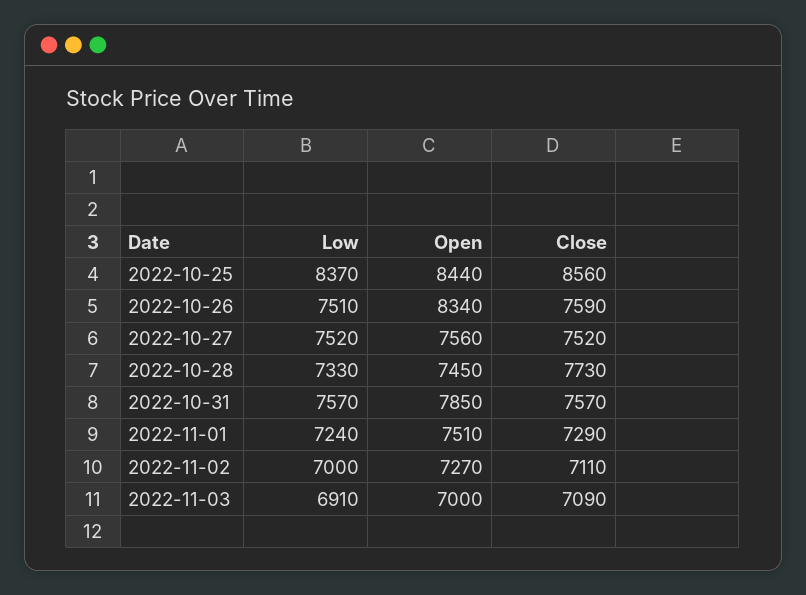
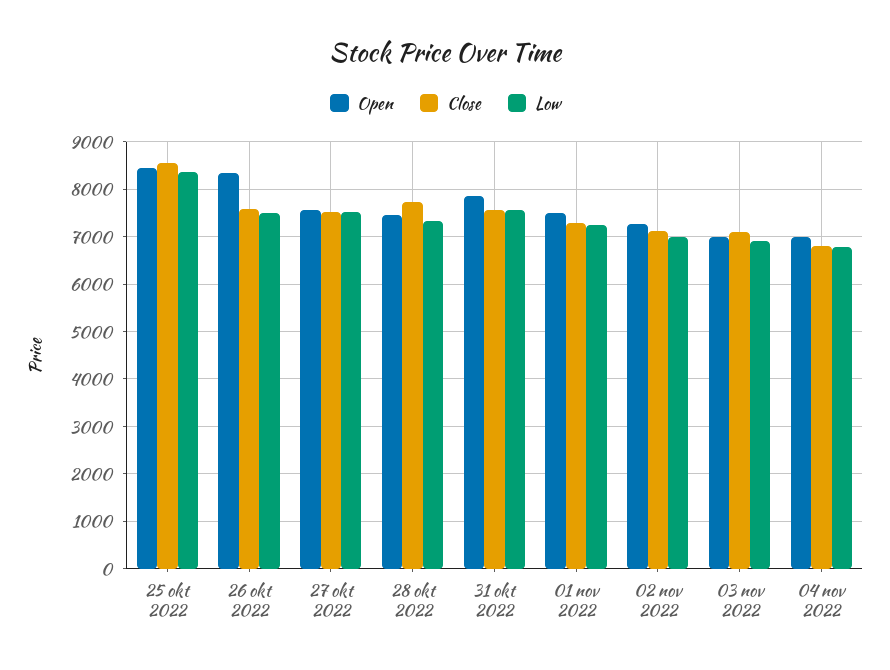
Open, 04 nov 2022: none -> 7000
Close, 04 nov 2022: none -> 6800
Low, 04 nov 2022: none -> 6800

